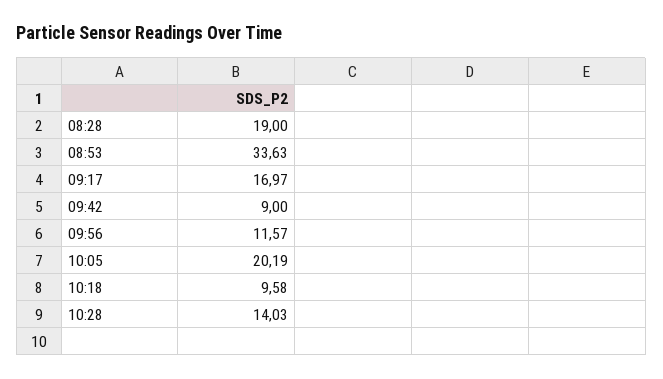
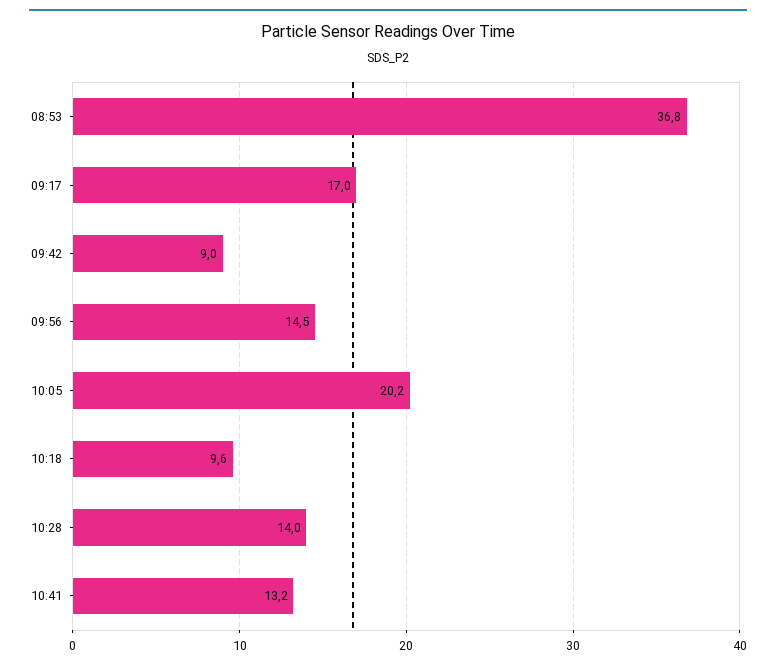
08:28: 19 -> none
08:53: 33.63 -> 36.8
09:56: 11.57 -> 14.5
10:41: none -> 13.2

